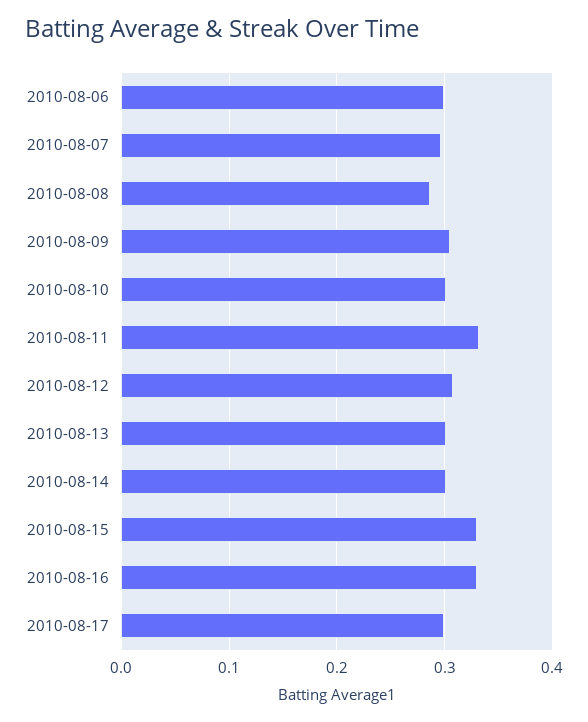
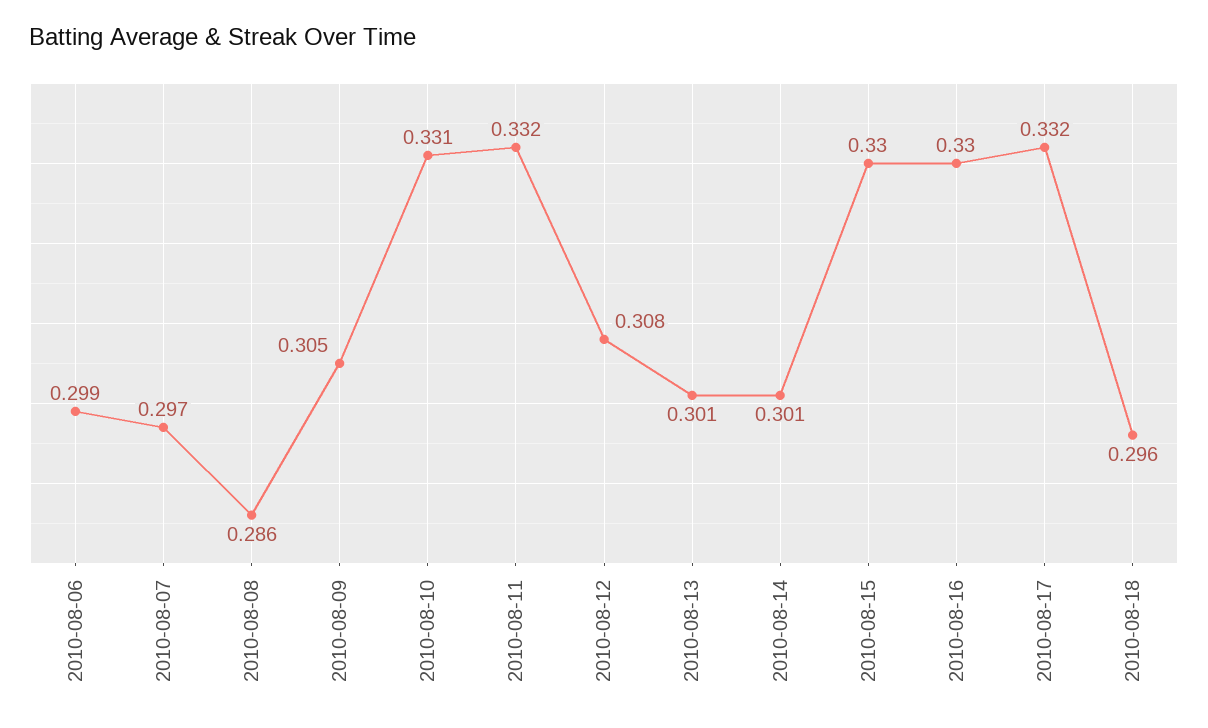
2010-08-10: 0.3 -> 0.331
2010-08-17: 0.3 -> 0.332
2010-08-18: none -> 0.296

